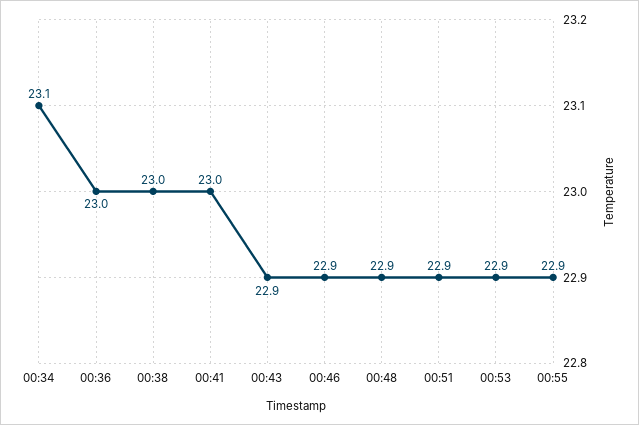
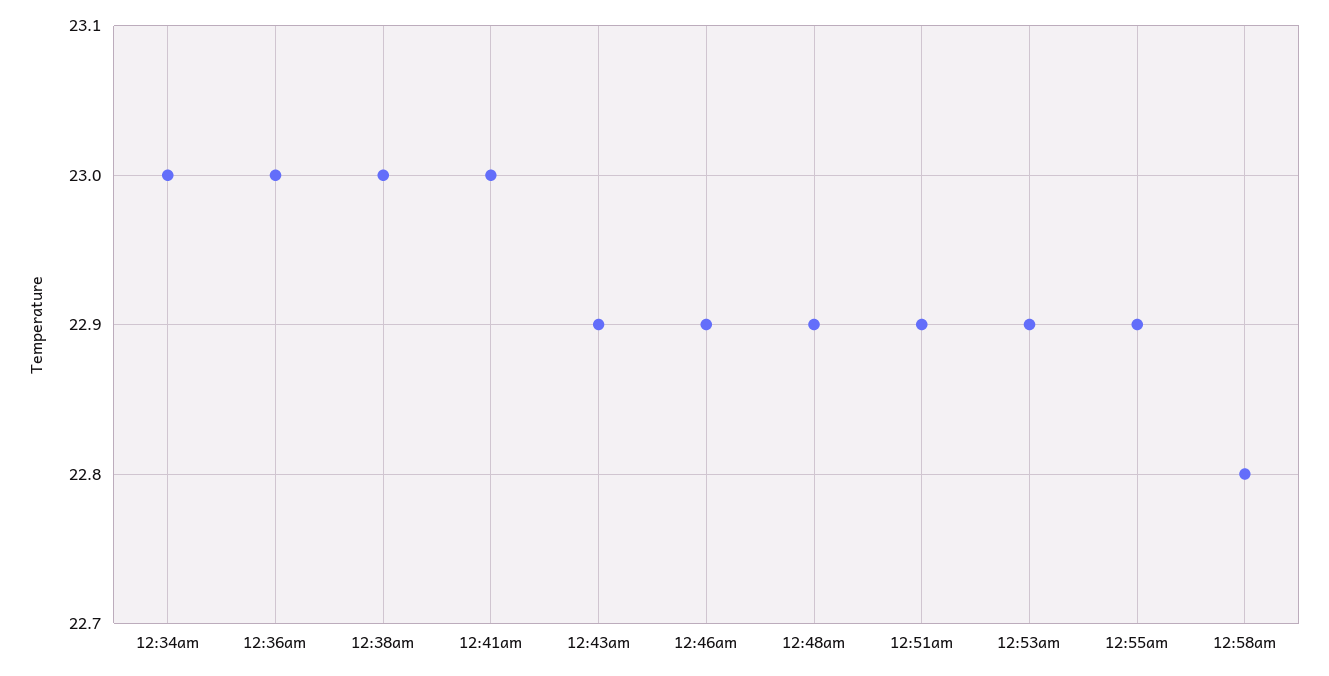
00:34: 23.1 -> 23
12:58am: none -> 22.8

